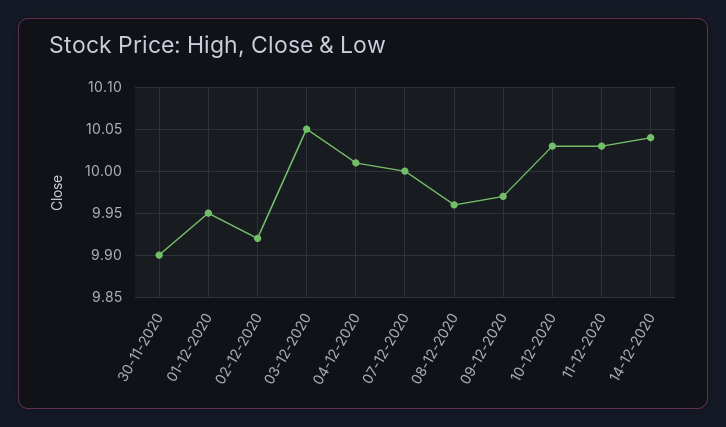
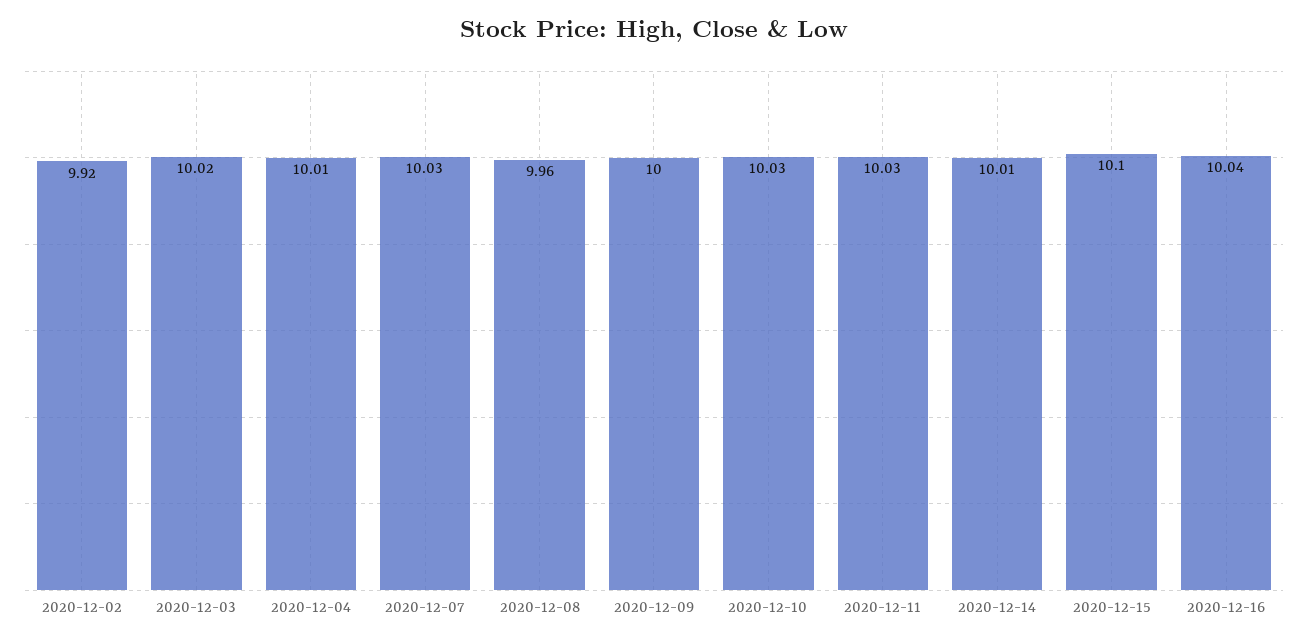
30-11-2020: 9.9 -> none
01-12-2020: 9.95 -> none
03-12-2020: 10.05 -> 10.02
07-12-2020: 10 -> 10.03
09-12-2020: 9.97 -> 10
14-12-2020: 10.04 -> 10.01
2020-12-15: none -> 10.1
2020-12-16: none -> 10.04

